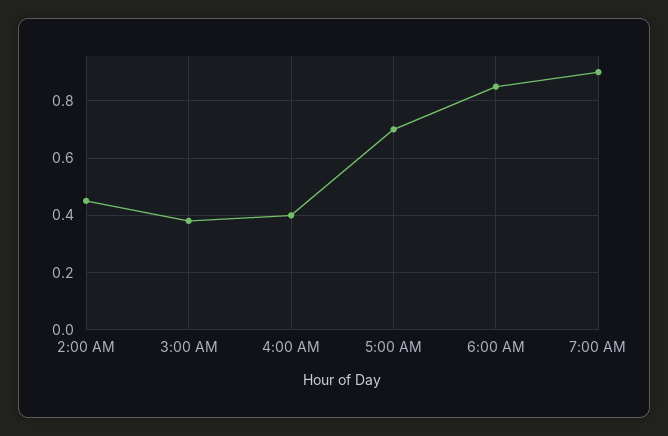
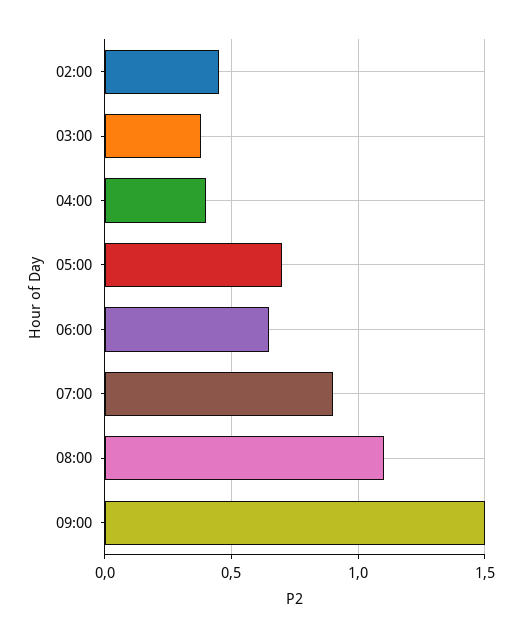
6:00 AM: 0.85 -> 0.65
08:00: none -> 1.1
09:00: none -> 1.5

